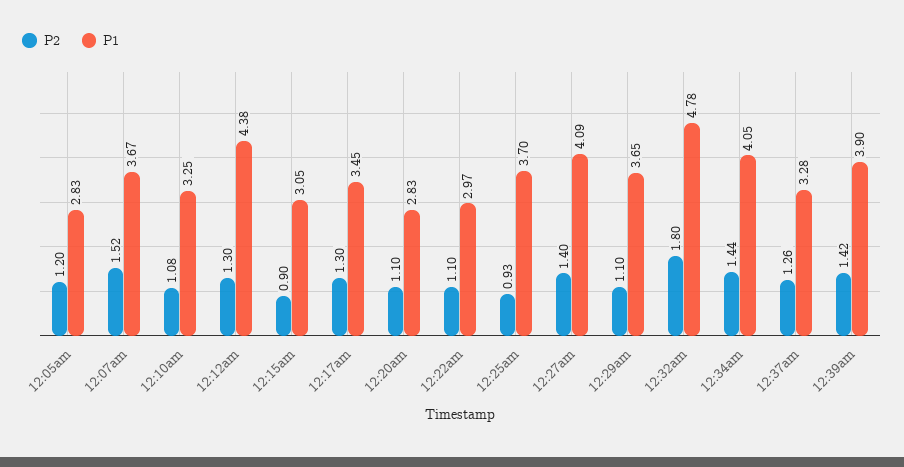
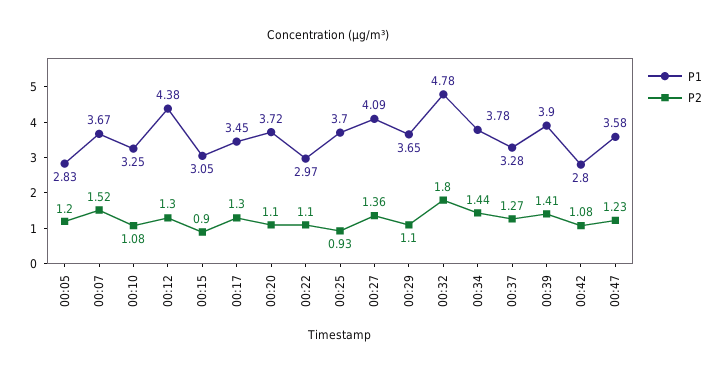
P1, 12:20am: 2.83 -> 3.72
P2, 12:27am: 1.4 -> 1.36
P1, 12:34am: 4.05 -> 3.78
P2, 12:37am: 1.26 -> 1.27
P2, 12:39am: 1.42 -> 1.41
P1, 00:42: none -> 2.8
P2, 00:42: none -> 1.08
P1, 00:47: none -> 3.58
P2, 00:47: none -> 1.23

